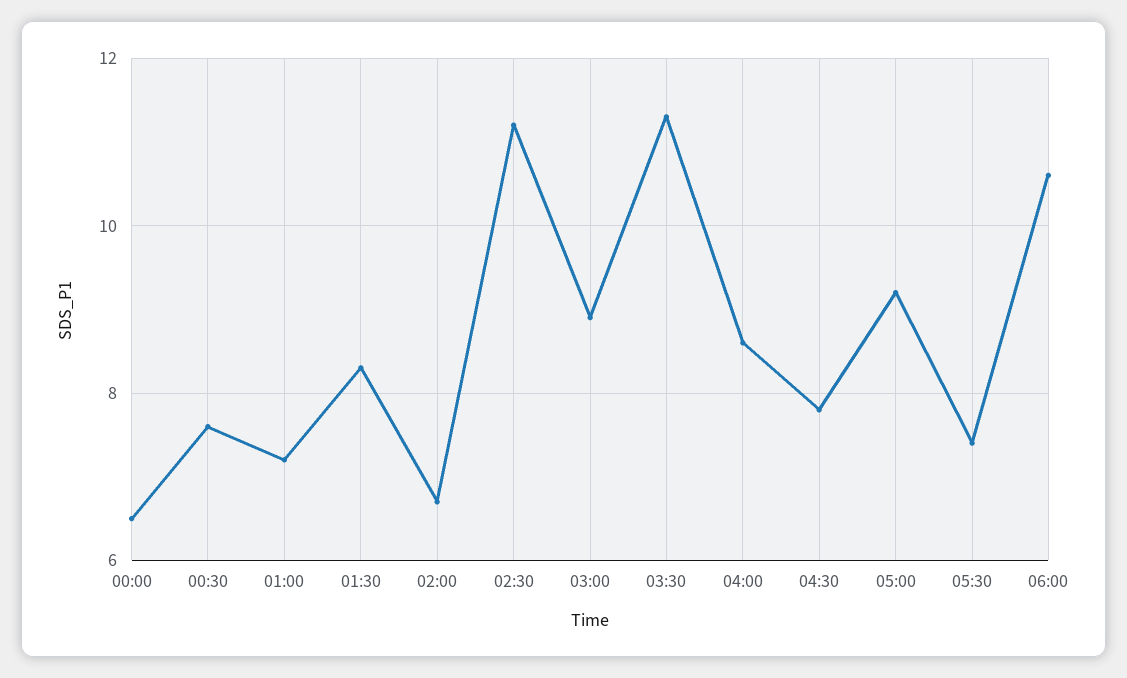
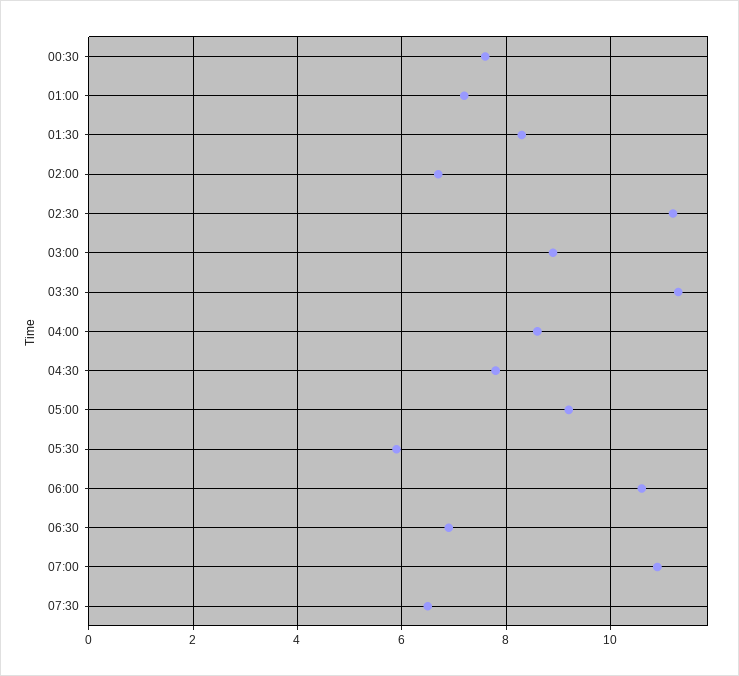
00:00: 6.5 -> none
05:30: 7.5 -> 6
06:30: none -> 7
07:00: none -> 11
07:30: none -> 6.5

